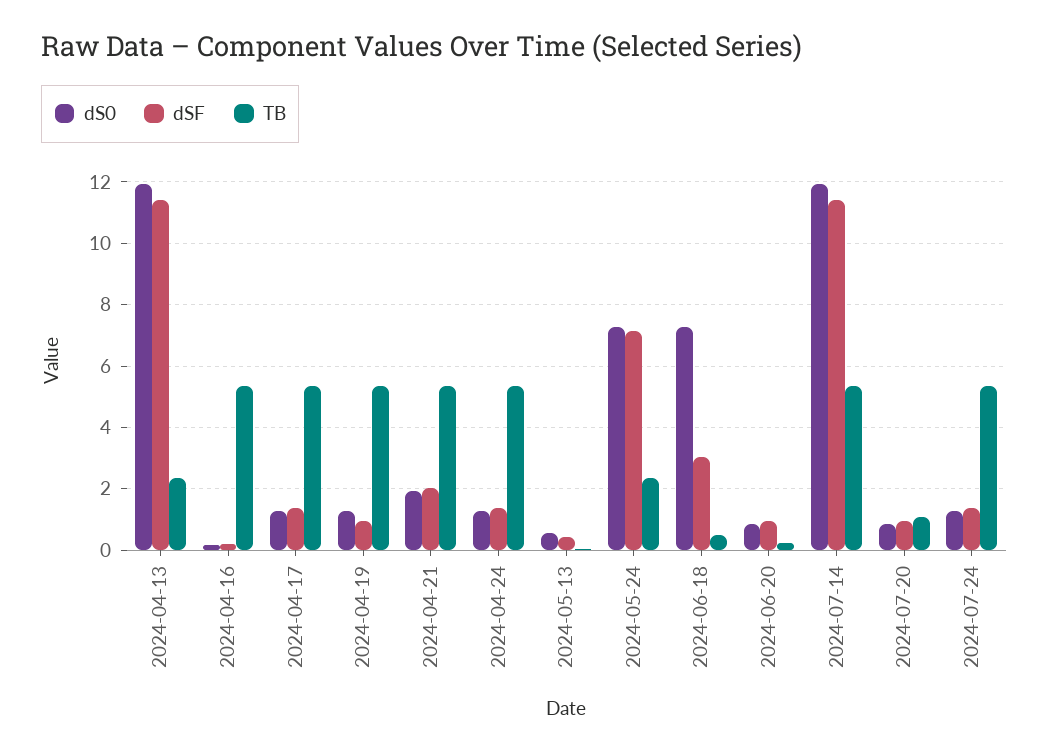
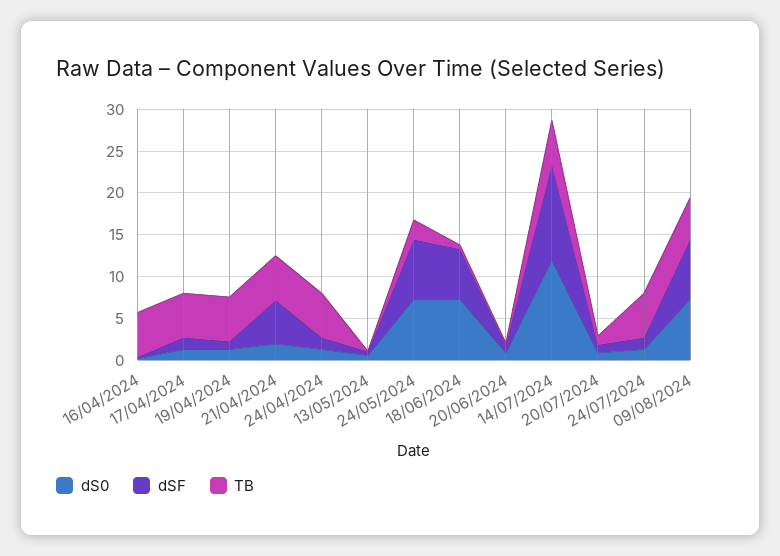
dS0, 2024-04-13: 12 -> none
dSF, 2024-04-13: 11.4 -> none
TB, 2024-04-13: 2.4 -> none
dSF, 2024-04-21: 2 -> 5
dSF, 2024-06-18: 3 -> 6
dS0, 09/08/2024: none -> 7
dSF, 09/08/2024: none -> 7
TB, 09/08/2024: none -> 5

